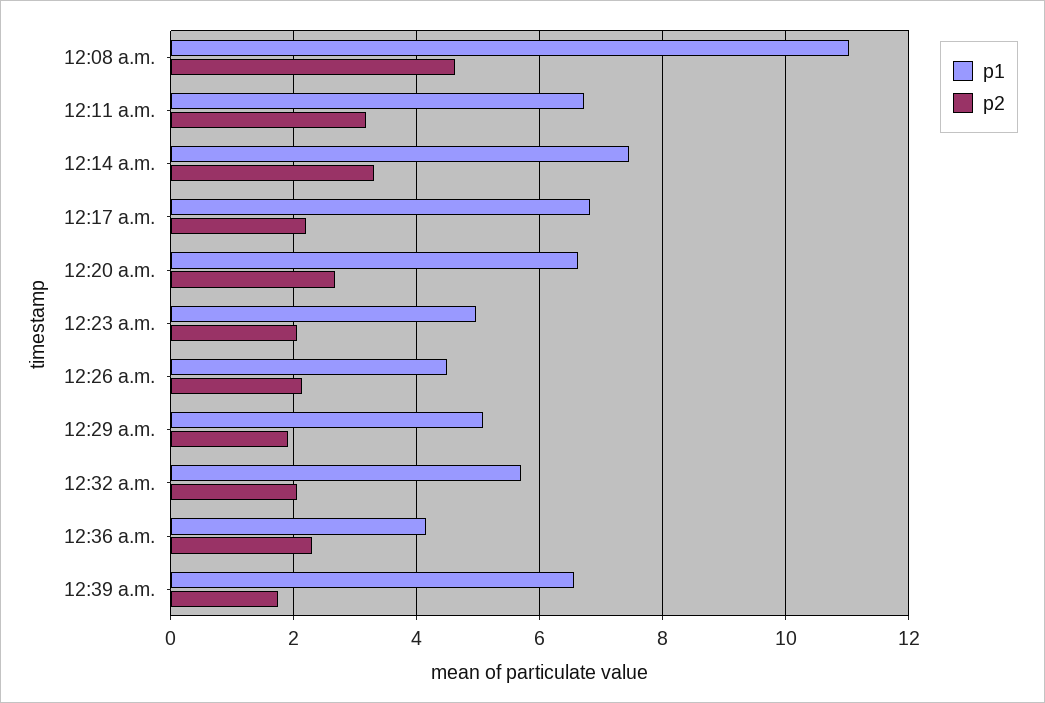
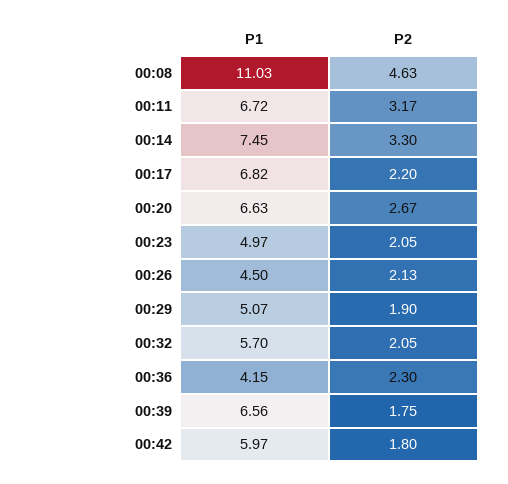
p1, 00:42: none -> 5.97
p2, 00:42: none -> 1.8

